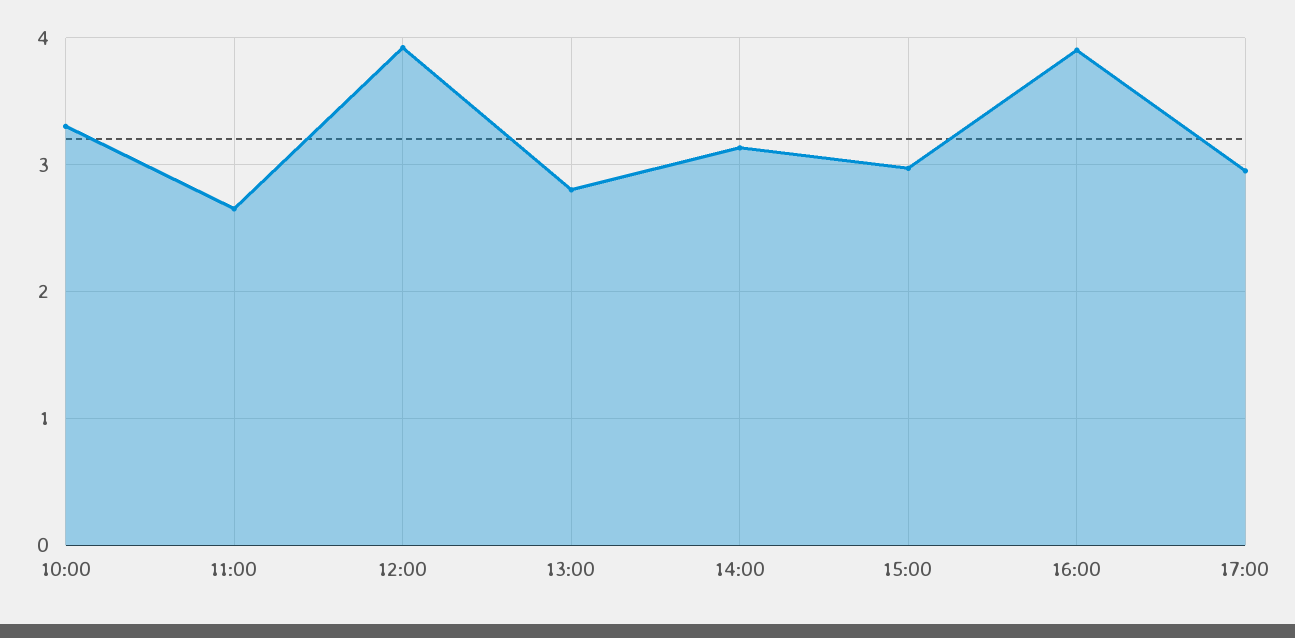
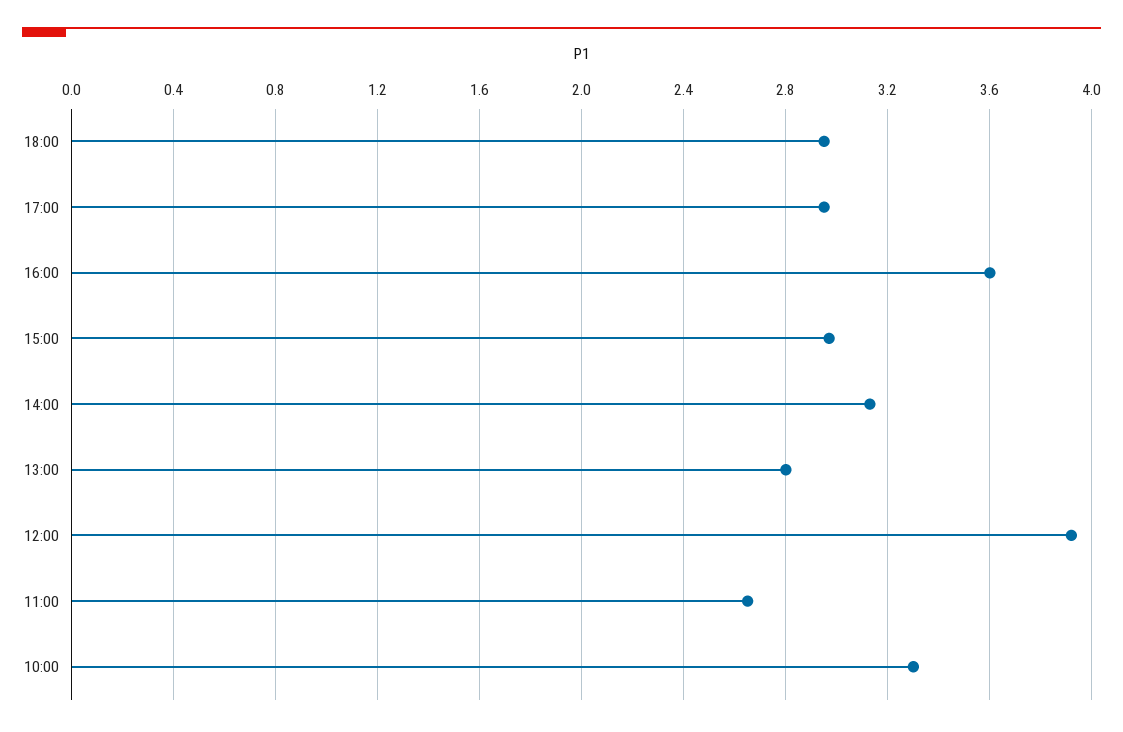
16:00: 3.9 -> 3.6
18:00: none -> 2.95

